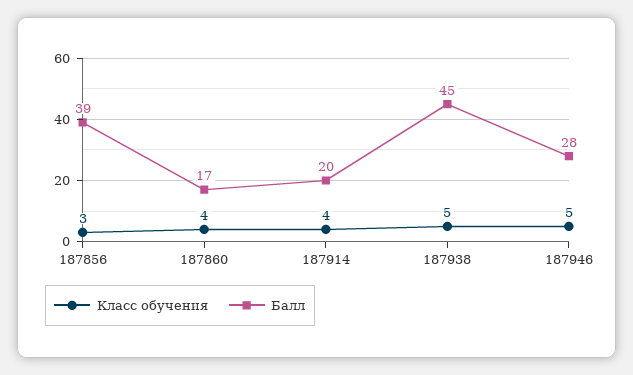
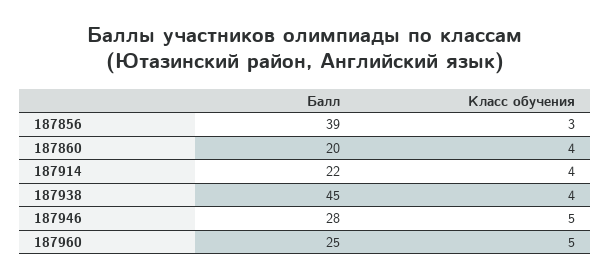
Балл, 187860: 17 -> 20
Балл, 187914: 20 -> 22
Класс обучения, 187938: 5 -> 4
Балл, 187960: none -> 25
Класс обучения, 187960: none -> 5

